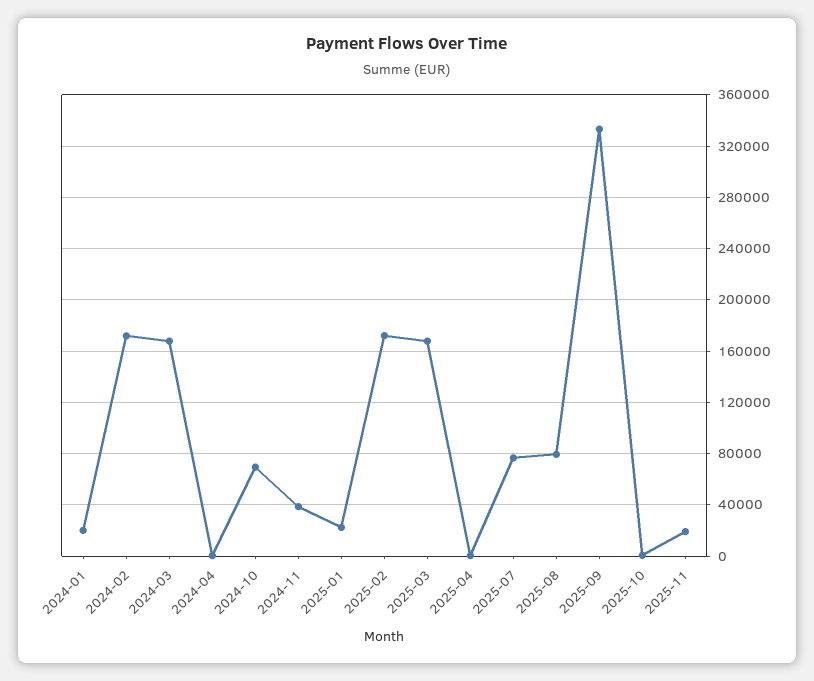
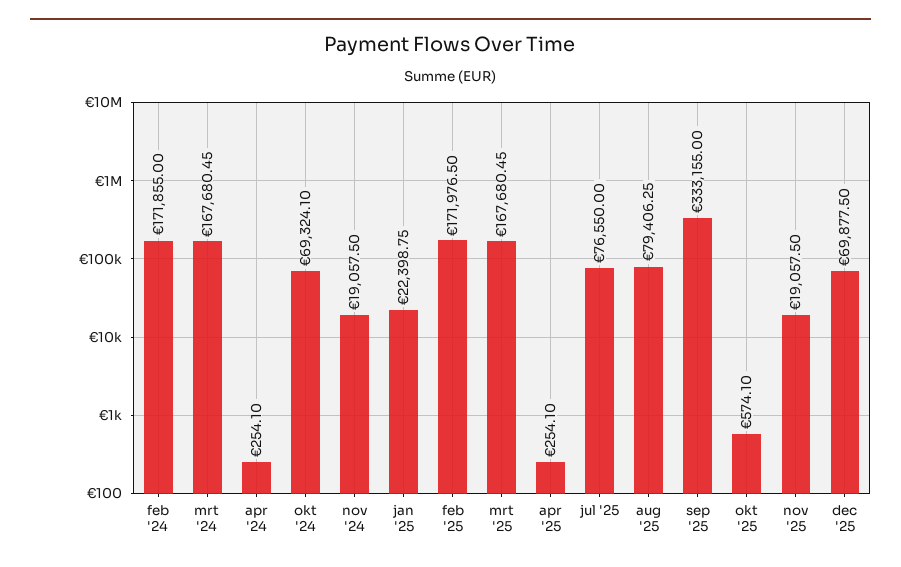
2024-01: 20000 -> none
2024-11: 40000 -> 19057.5
dec '25: none -> 69877.5

